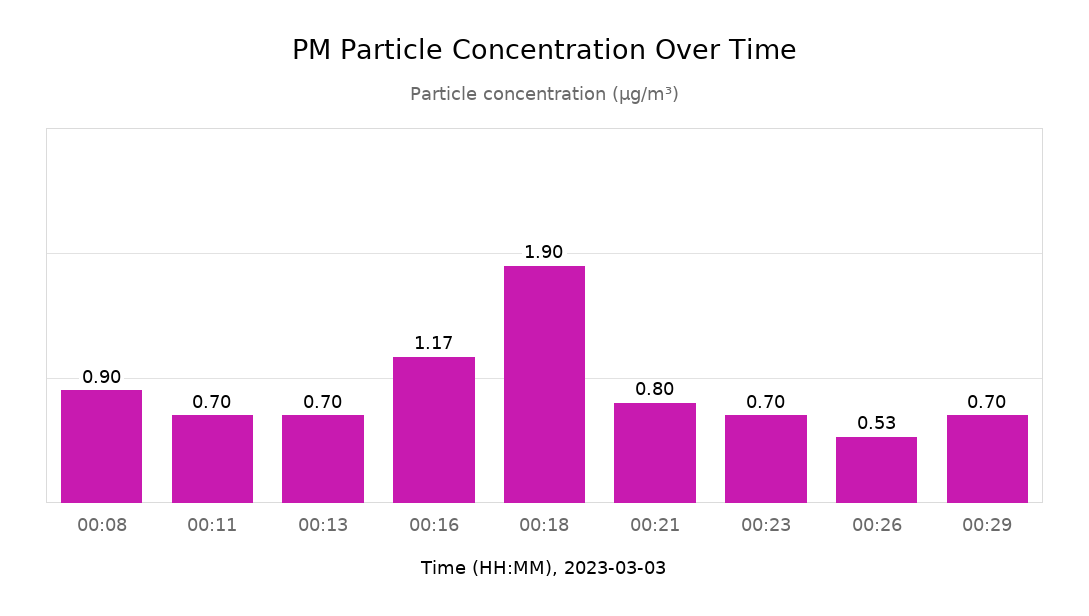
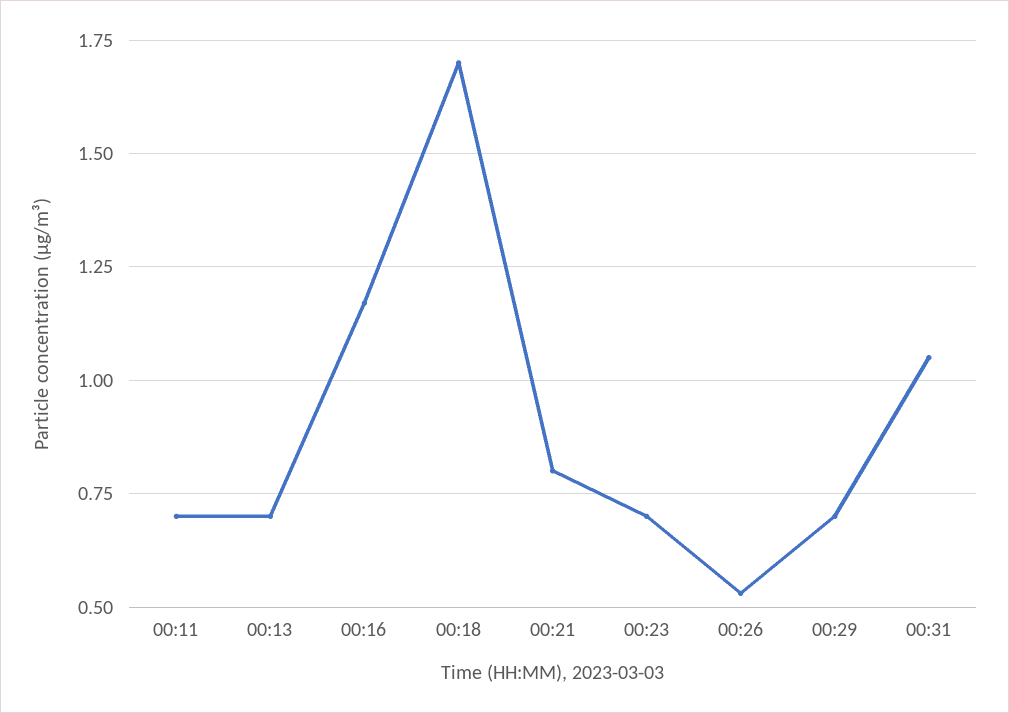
00:08: 0.9 -> none
00:18: 1.9 -> 1.7
00:31: none -> 1.05

